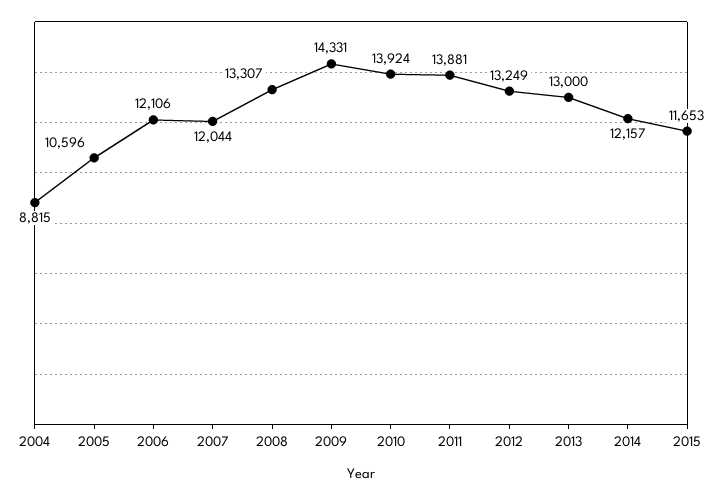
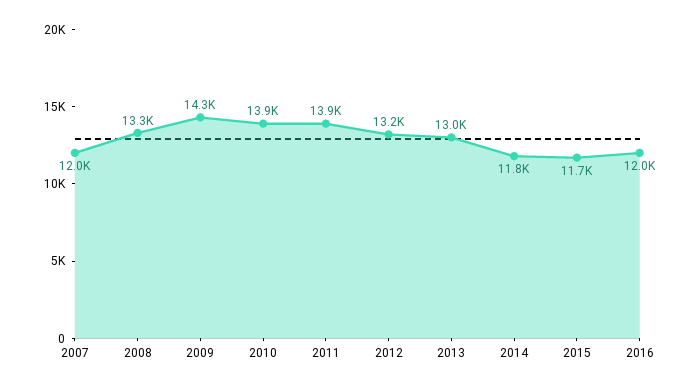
2004: 8815 -> none
2005: 10596 -> none
2006: 12106 -> none
2014: 12157 -> 11800
2016: none -> 12000

